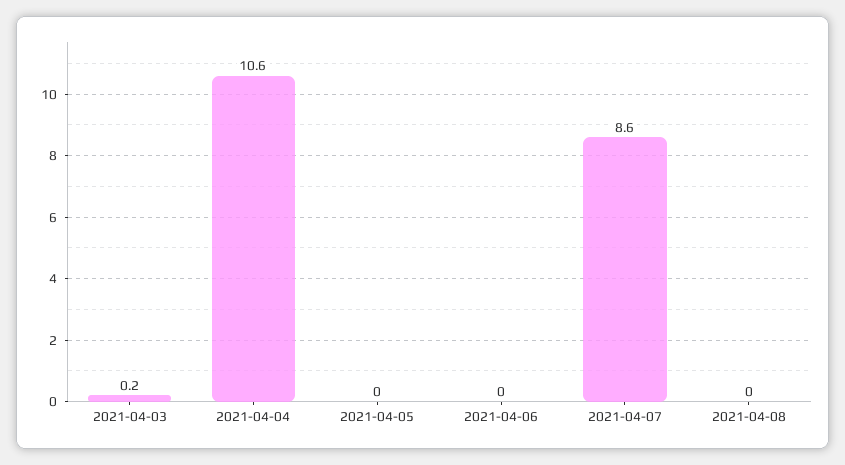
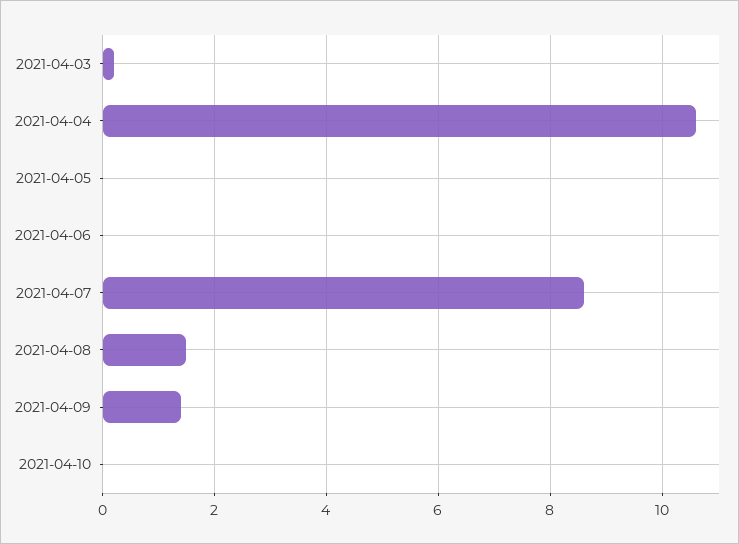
2021-04-08: 0 -> 1.5
2021-04-09: none -> 1.5
2021-04-10: none -> 0

